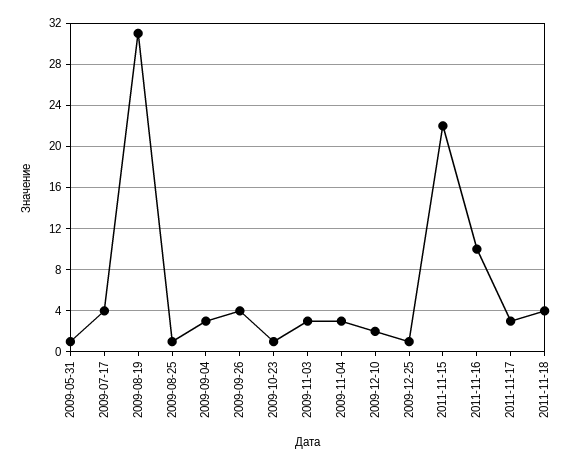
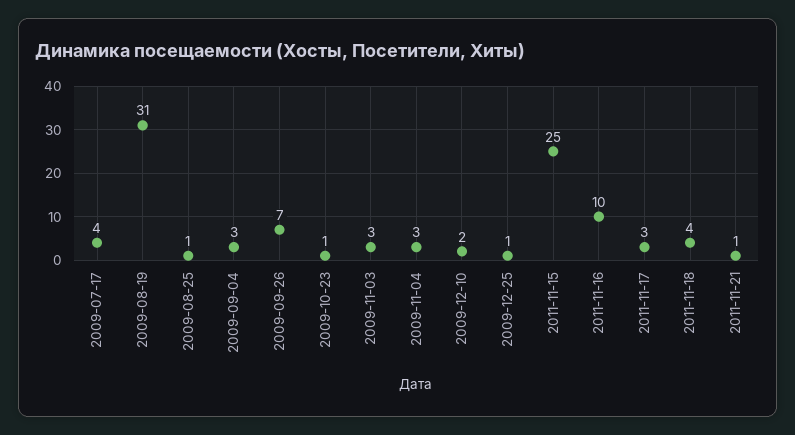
2009-05-31: 1 -> none
2009-09-26: 4 -> 7
2011-11-15: 22 -> 25
2011-11-21: none -> 1

